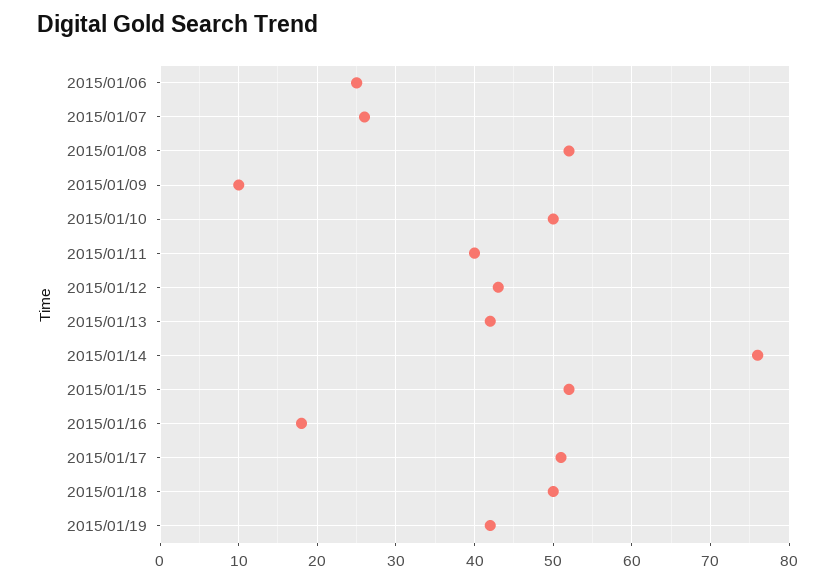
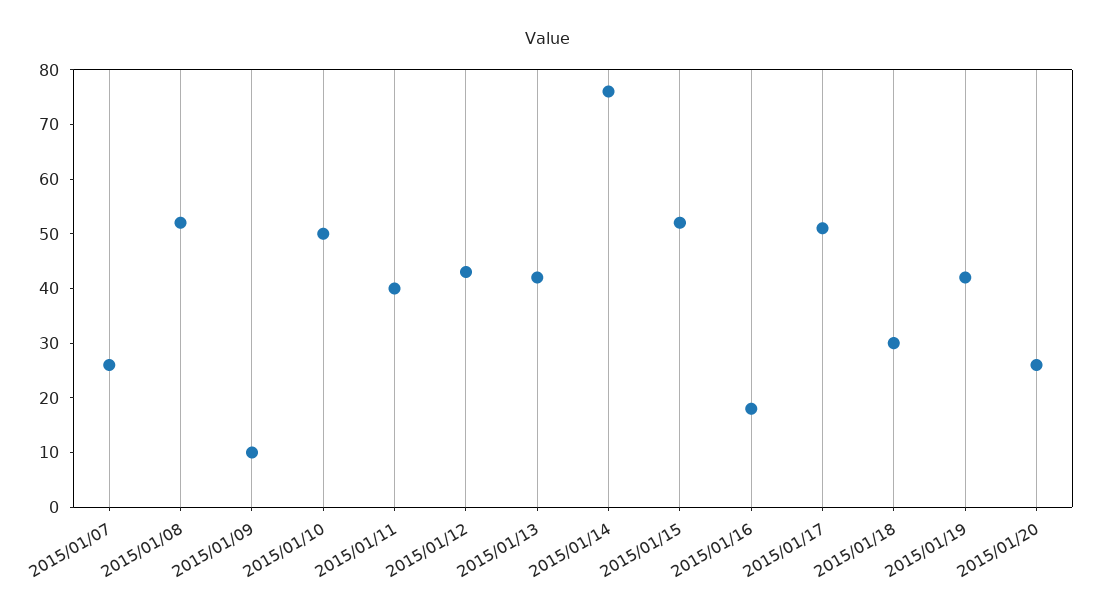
2015/01/06: 25 -> none
2015/01/18: 50 -> 30
2015/01/20: none -> 25

